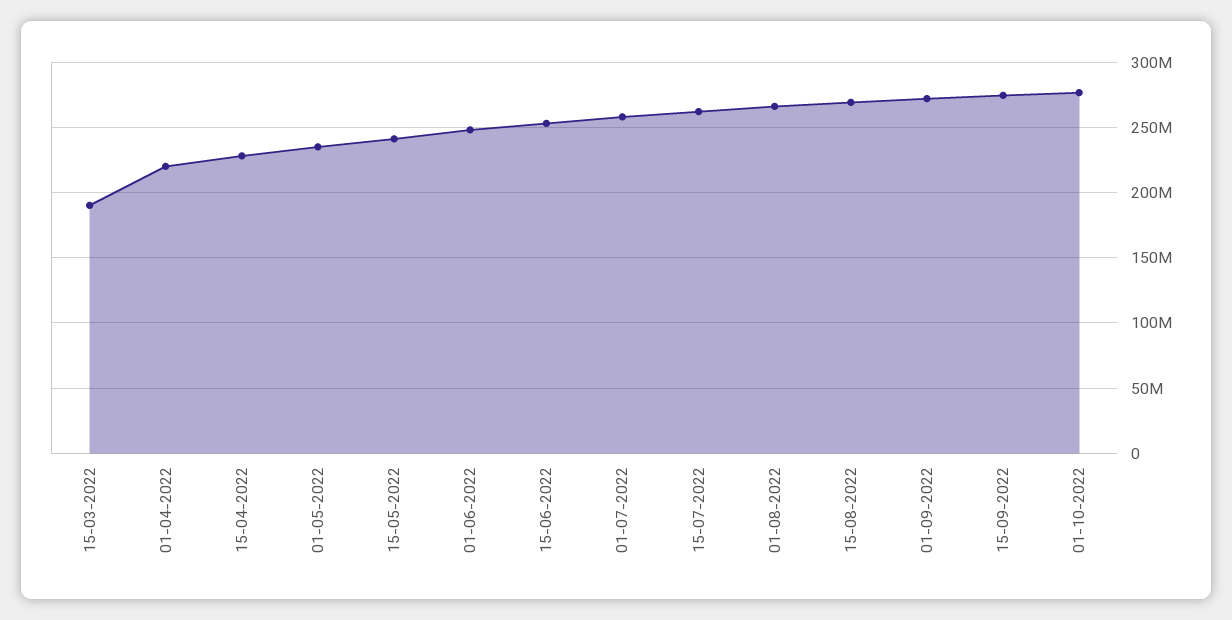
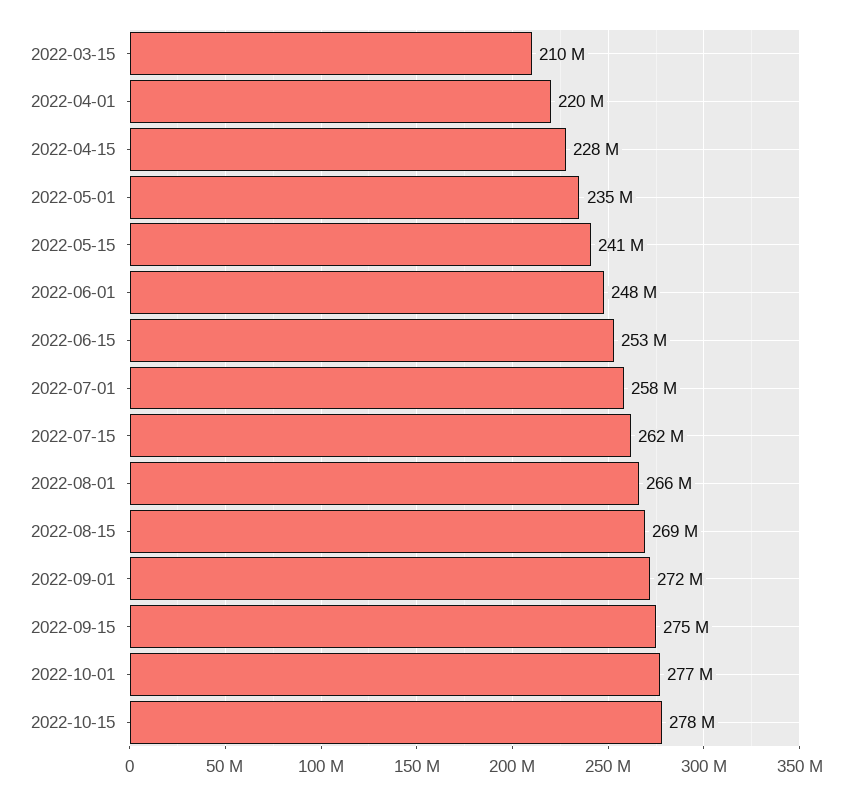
15-03-2022: 190000000 -> 210000000
2022-10-15: none -> 278000000

